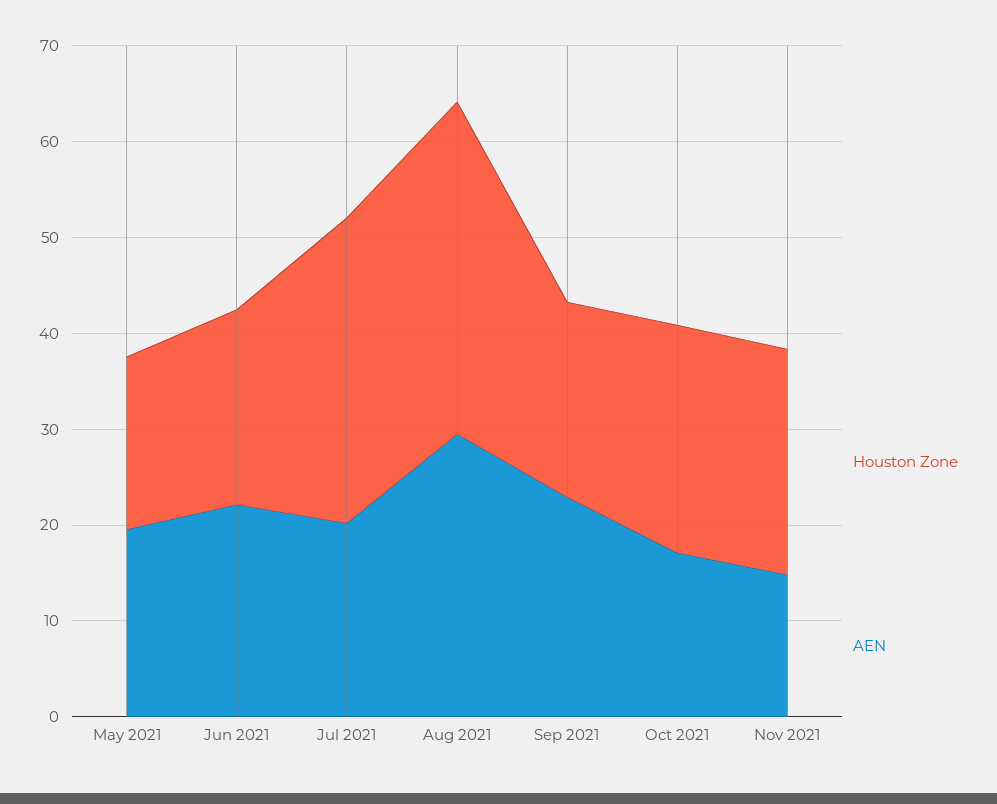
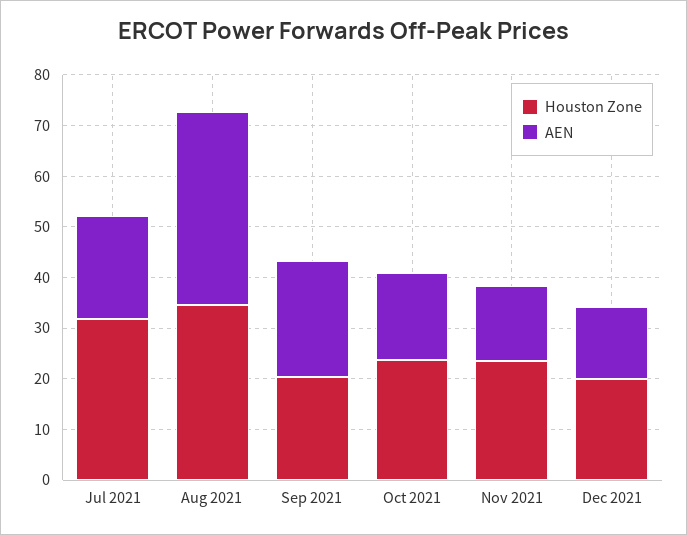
Houston Zone, May 2021: 18 -> none
AEN, May 2021: 20 -> none
Houston Zone, Jun 2021: 20 -> none
AEN, Jun 2021: 22 -> none
AEN, Aug 2021: 30 -> 38
Houston Zone, Dec 2021: none -> 20
AEN, Dec 2021: none -> 14

